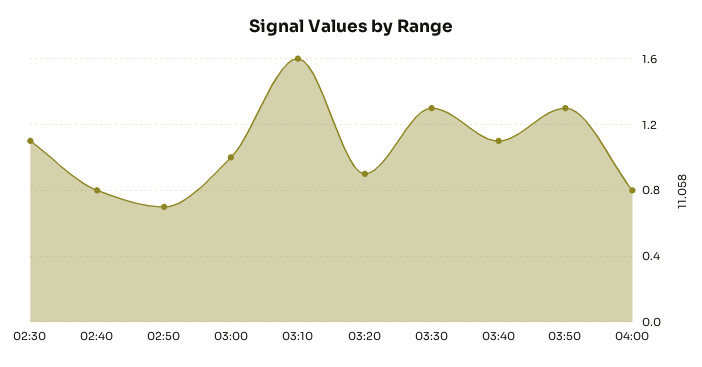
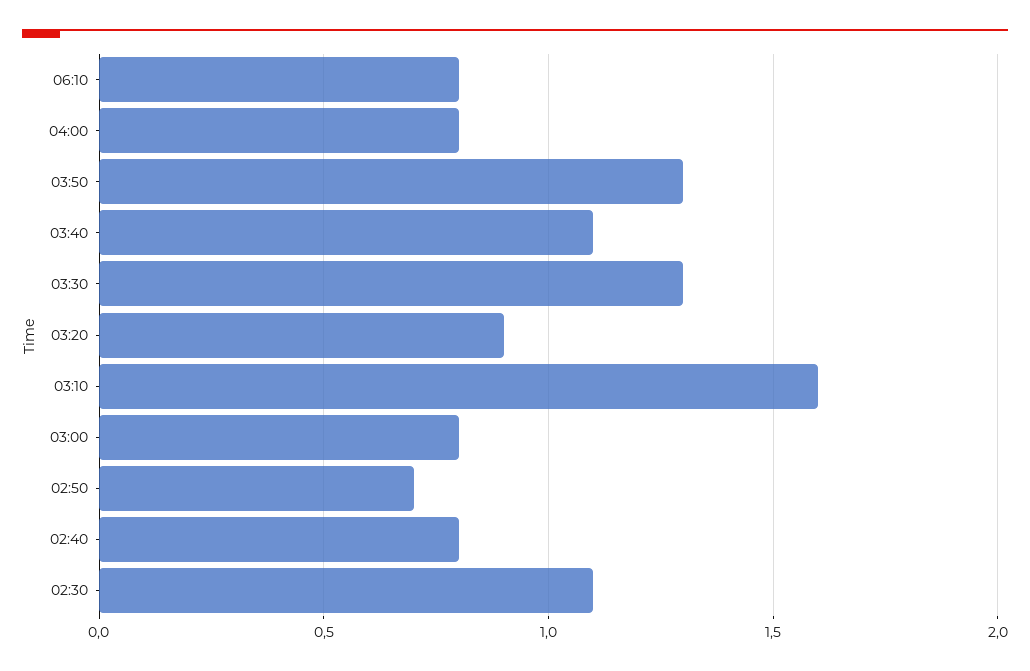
03:00: 1 -> 0.8
06:10: none -> 0.8

